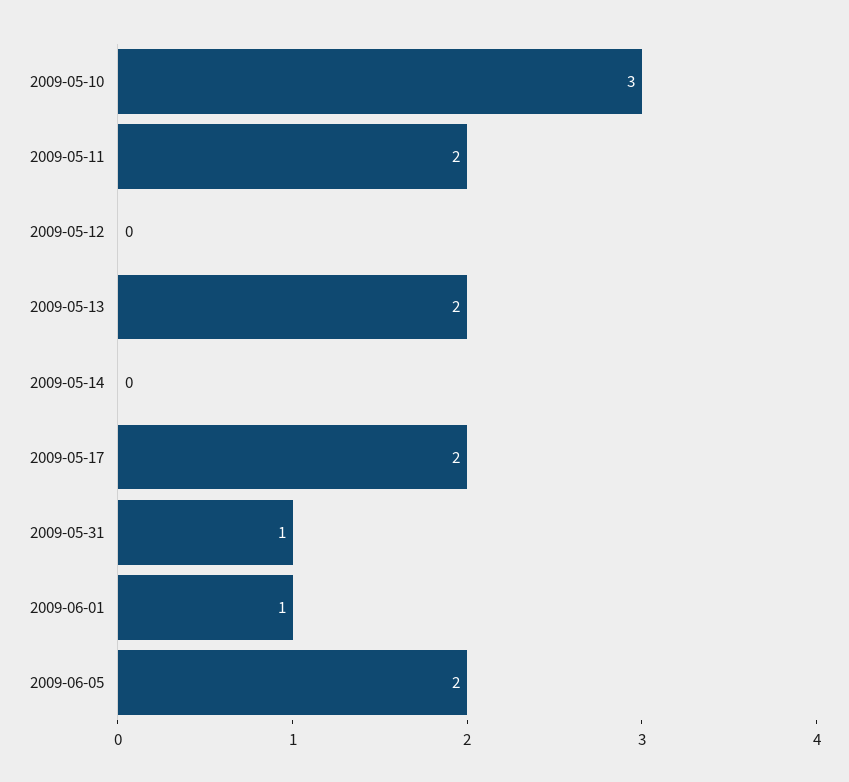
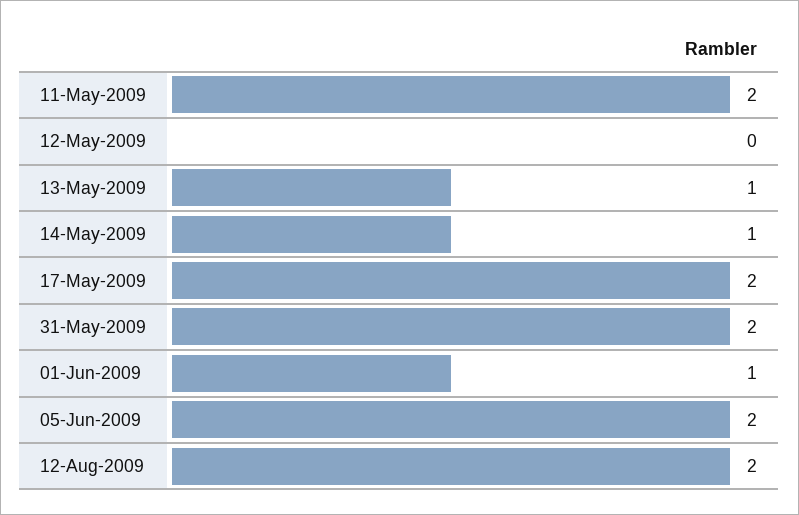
2009-05-10: 3 -> none
2009-05-13: 2 -> 1
2009-05-14: 0 -> 1
2009-05-31: 1 -> 2
12-Aug-2009: none -> 2

